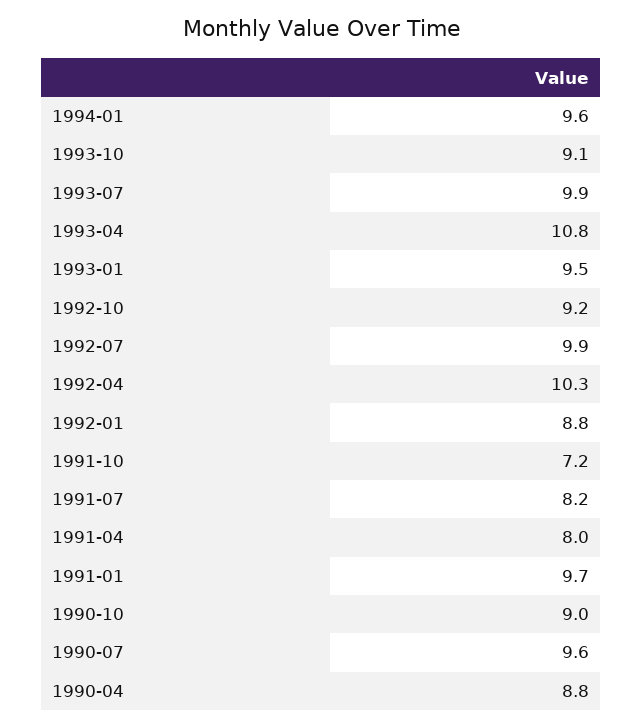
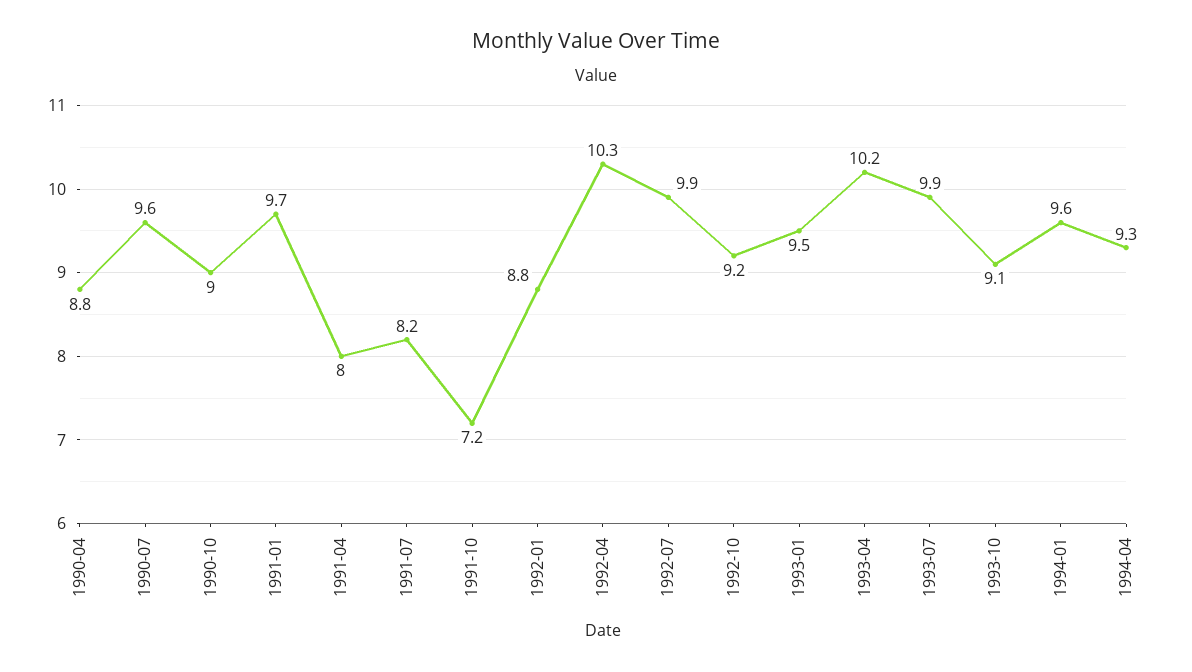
1993-04: 10.8 -> 10.2
1994-04: none -> 9.3

